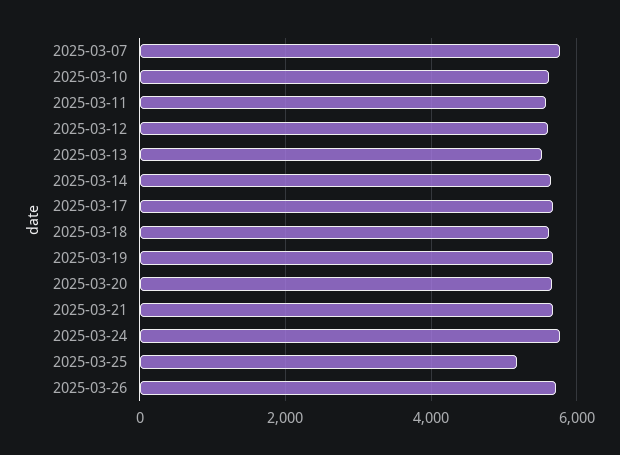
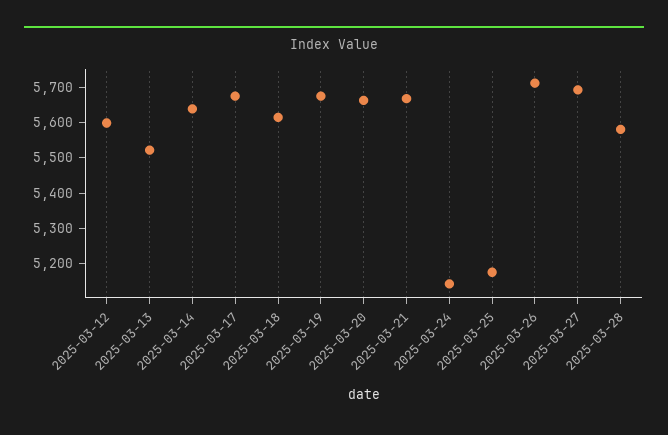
2025-03-07: 5800 -> none
2025-03-10: 5600 -> none
2025-03-11: 5600 -> none
2025-03-24: 5800 -> 5150
2025-03-27: none -> 5700
2025-03-28: none -> 5575

